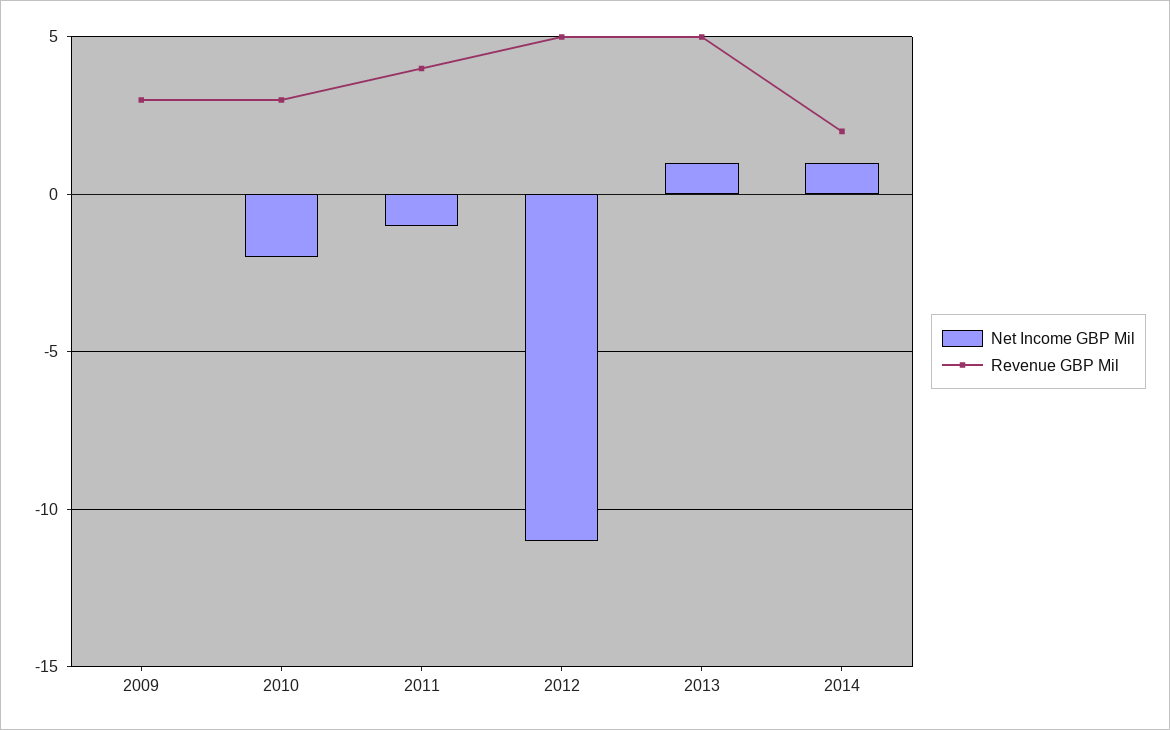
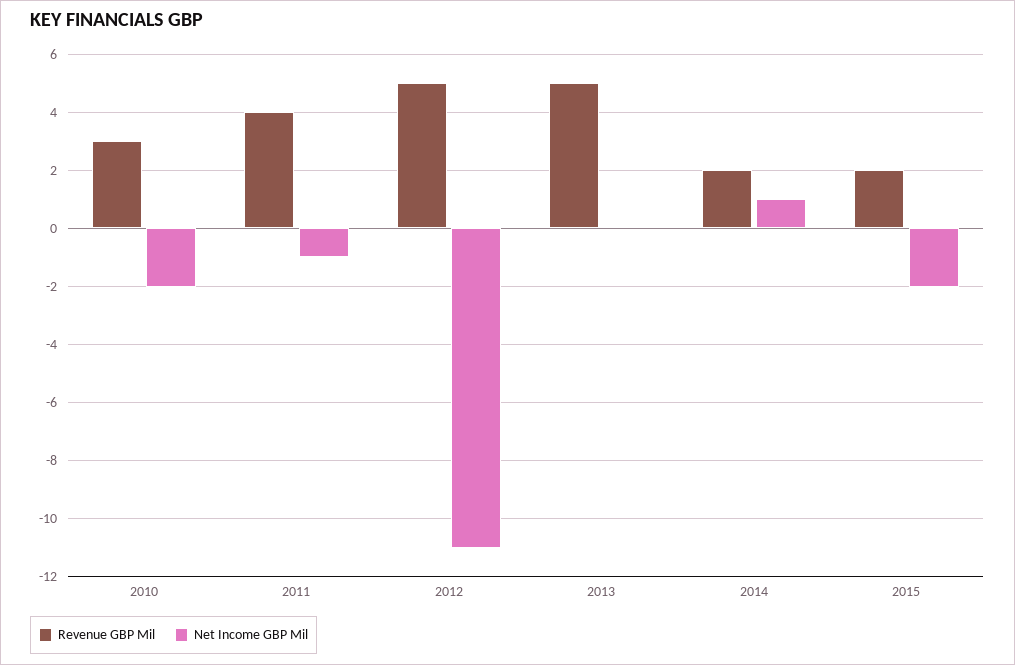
Net Income GBP Mil, 2009: 0 -> none
Revenue GBP Mil, 2009: 3 -> none
Net Income GBP Mil, 2013: 1 -> 0
Revenue GBP Mil, 2015: none -> 2
Net Income GBP Mil, 2015: none -> -2

